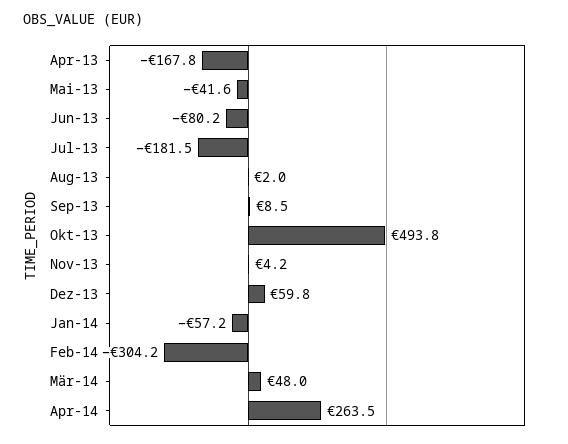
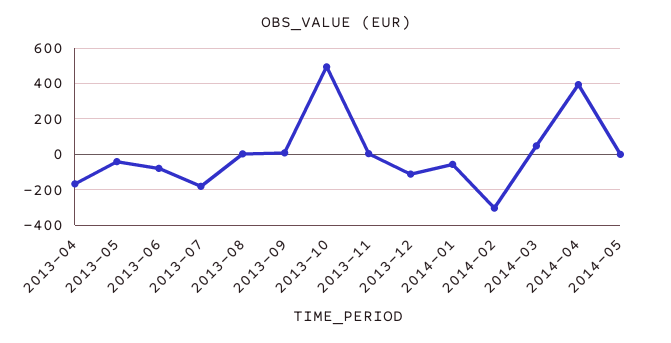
Dez-13: 59.8 -> -100
Apr-14: 263.5 -> 400
2014-05: none -> 0

